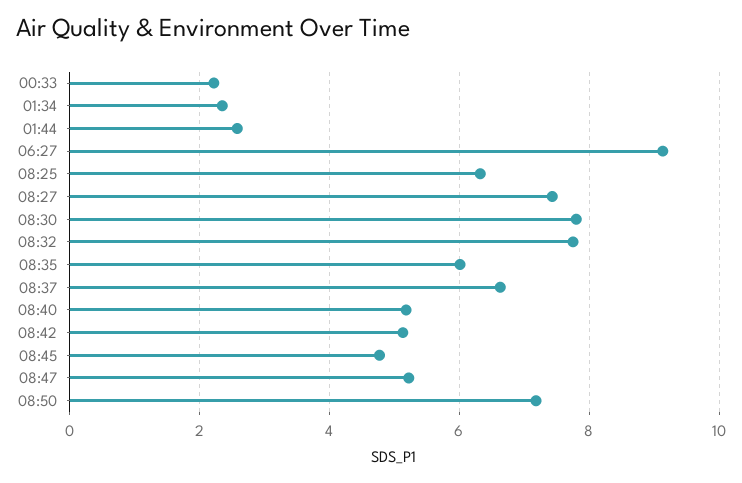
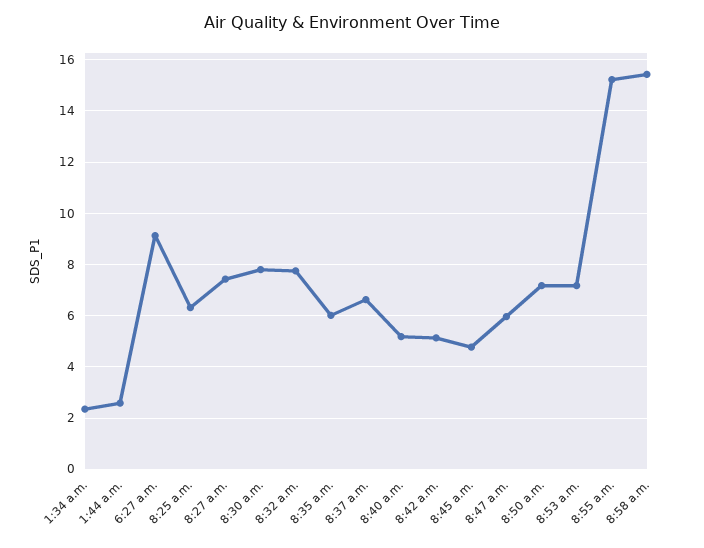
00:33: 2.2 -> none
08:47: 5.2 -> 6
8:53 a.m.: none -> 7.25
8:55 a.m.: none -> 15.25
8:58 a.m.: none -> 15.5

